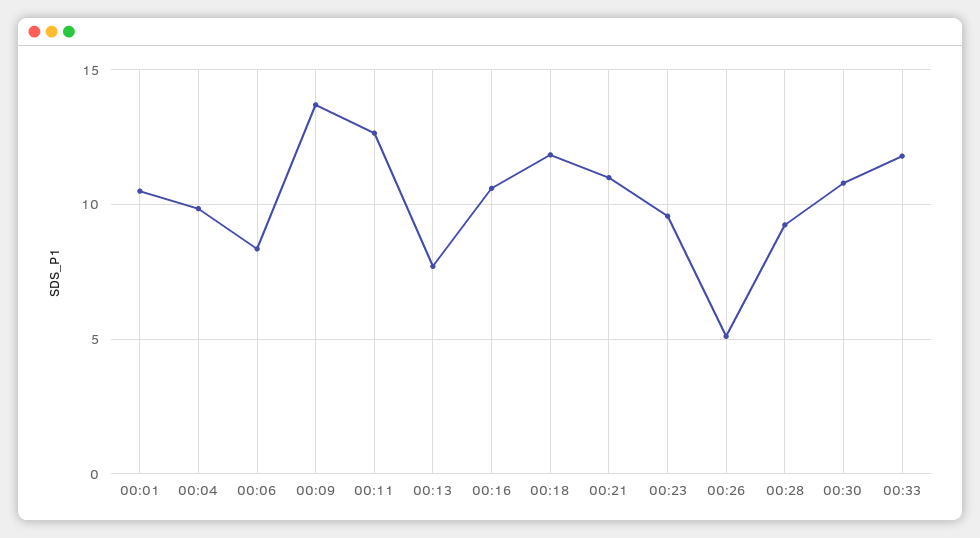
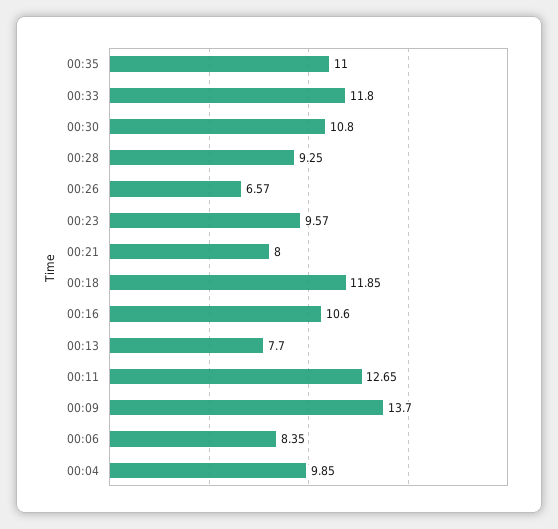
00:01: 10.5 -> none
00:21: 11 -> 8
00:26: 5 -> 6.57
00:35: none -> 11

